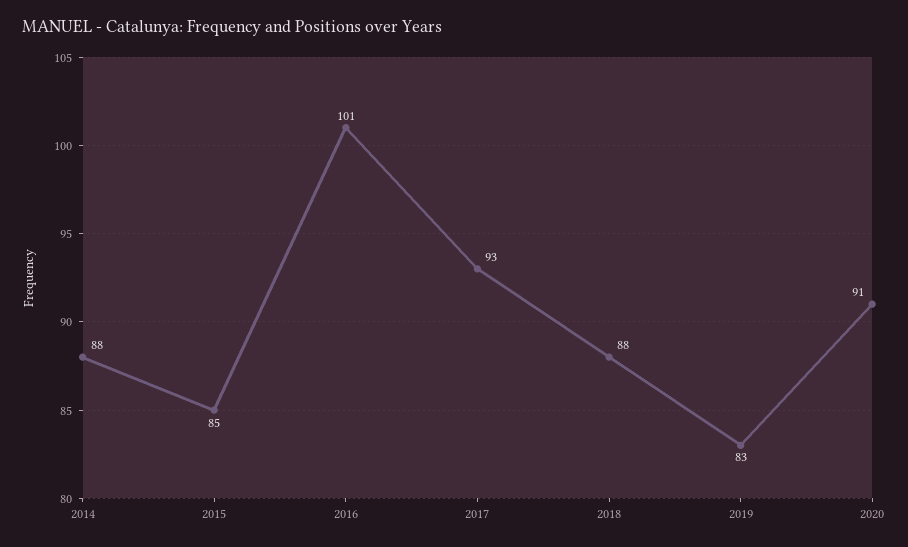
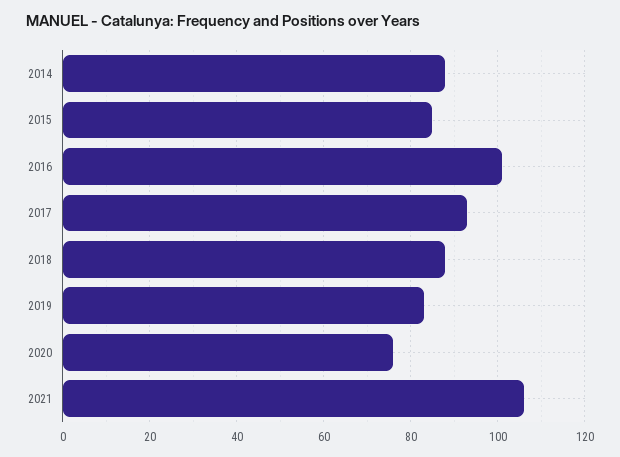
2020: 91 -> 75
2021: none -> 105

